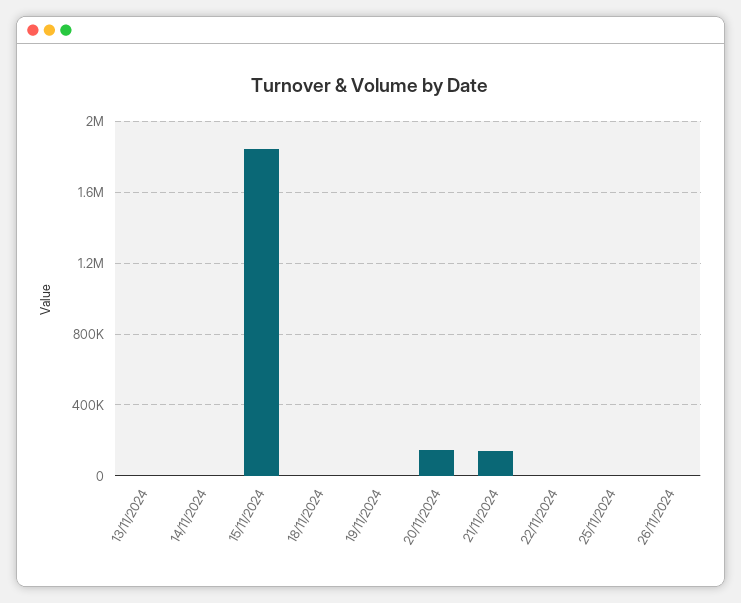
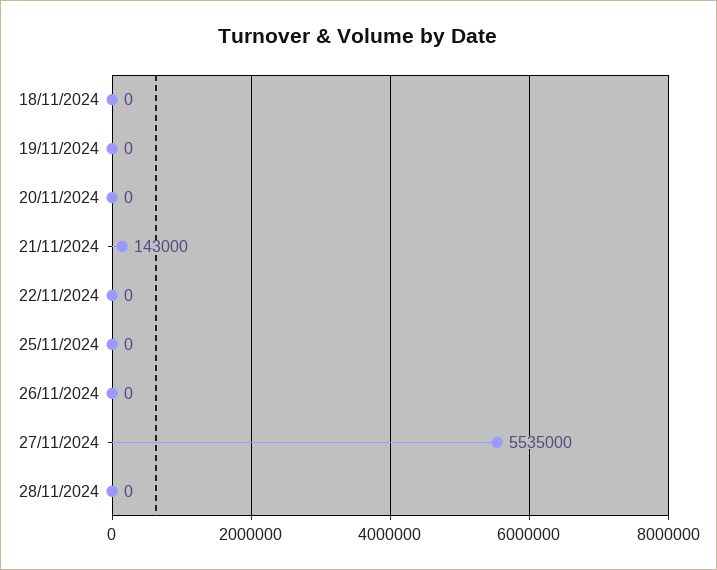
13/11/2024: 0 -> none
14/11/2024: 0 -> none
15/11/2024: 1850000 -> none
20/11/2024: 150000 -> 0
27/11/2024: none -> 5535000
28/11/2024: none -> 0

